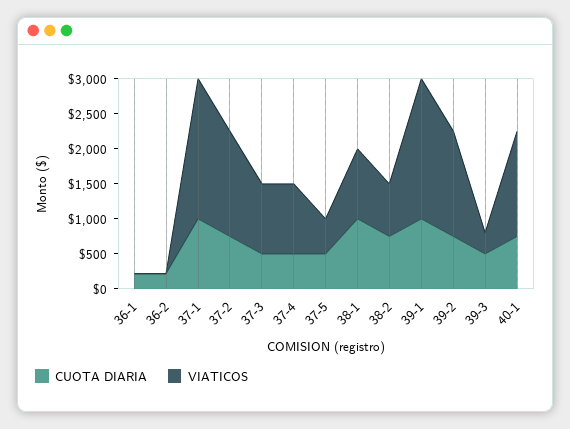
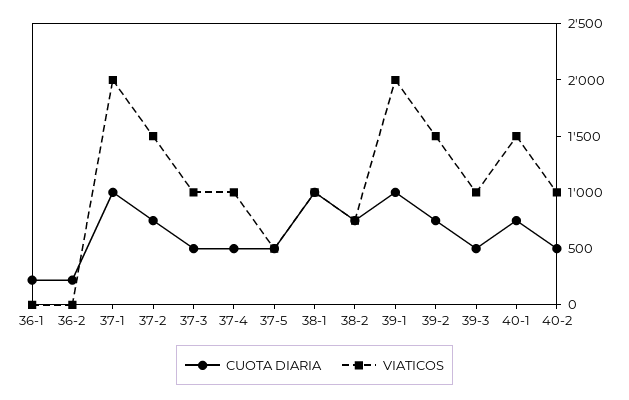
VIATICOS, 39-3: 250 -> 1000
CUOTA DIARIA, 40-2: none -> 500
VIATICOS, 40-2: none -> 1000

